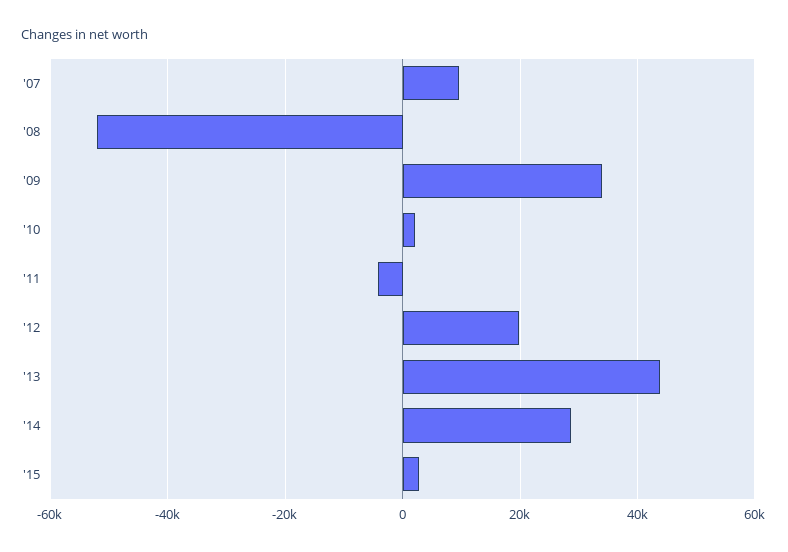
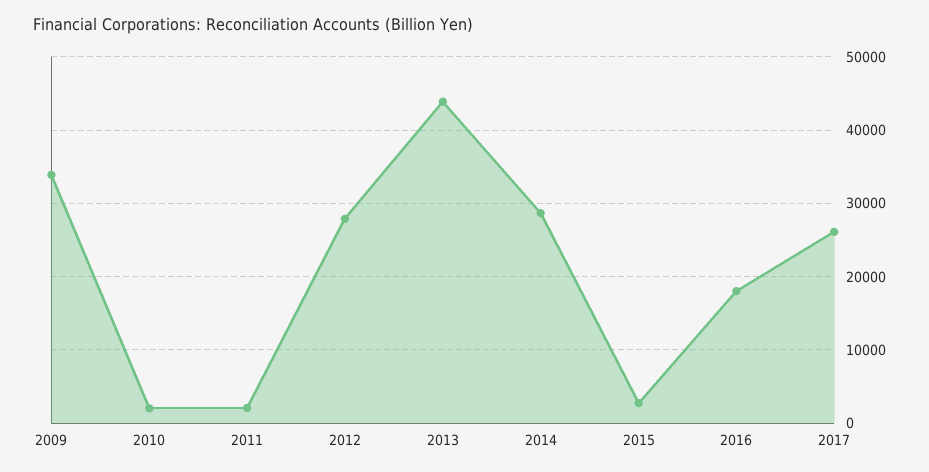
'07: 10000 -> none
'08: -52000 -> none
'11: -4000 -> 2000
'12: 20000 -> 28000
2016: none -> 18000
2017: none -> 26000

